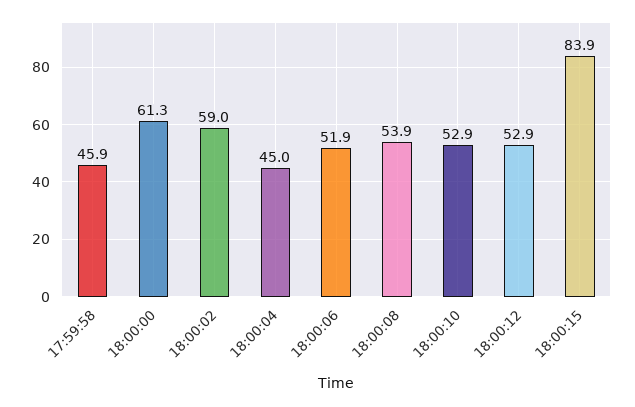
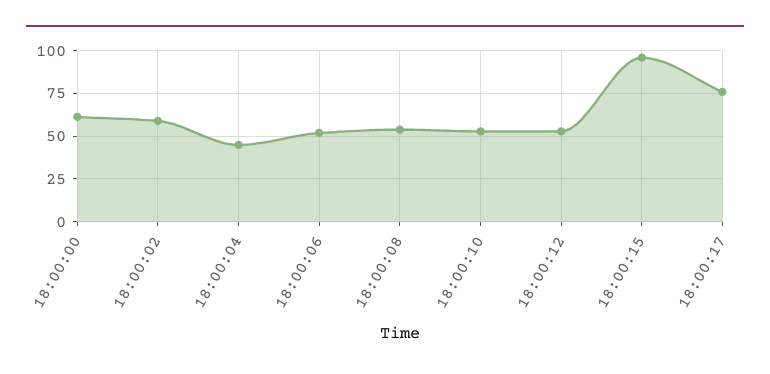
17:59:58: 45.9 -> none
18:00:15: 83.9 -> 95
18:00:17: none -> 75

